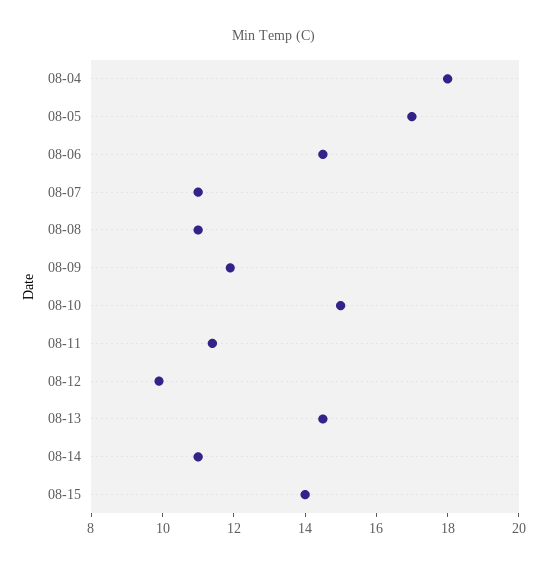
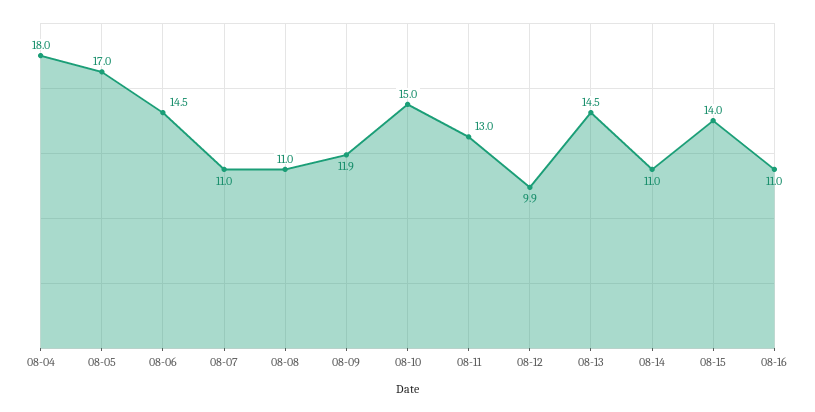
08-11: 11.5 -> 13
08-16: none -> 11

